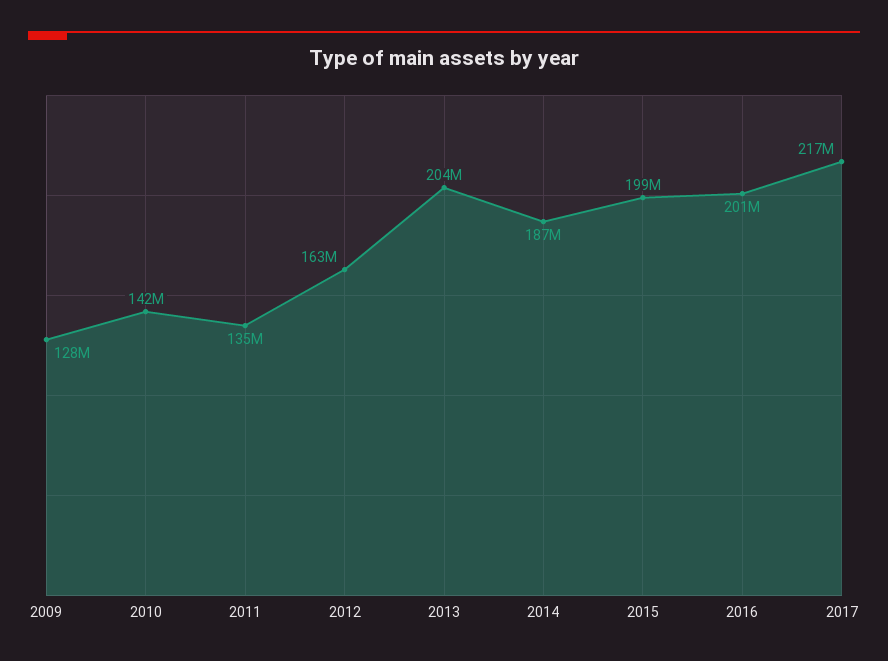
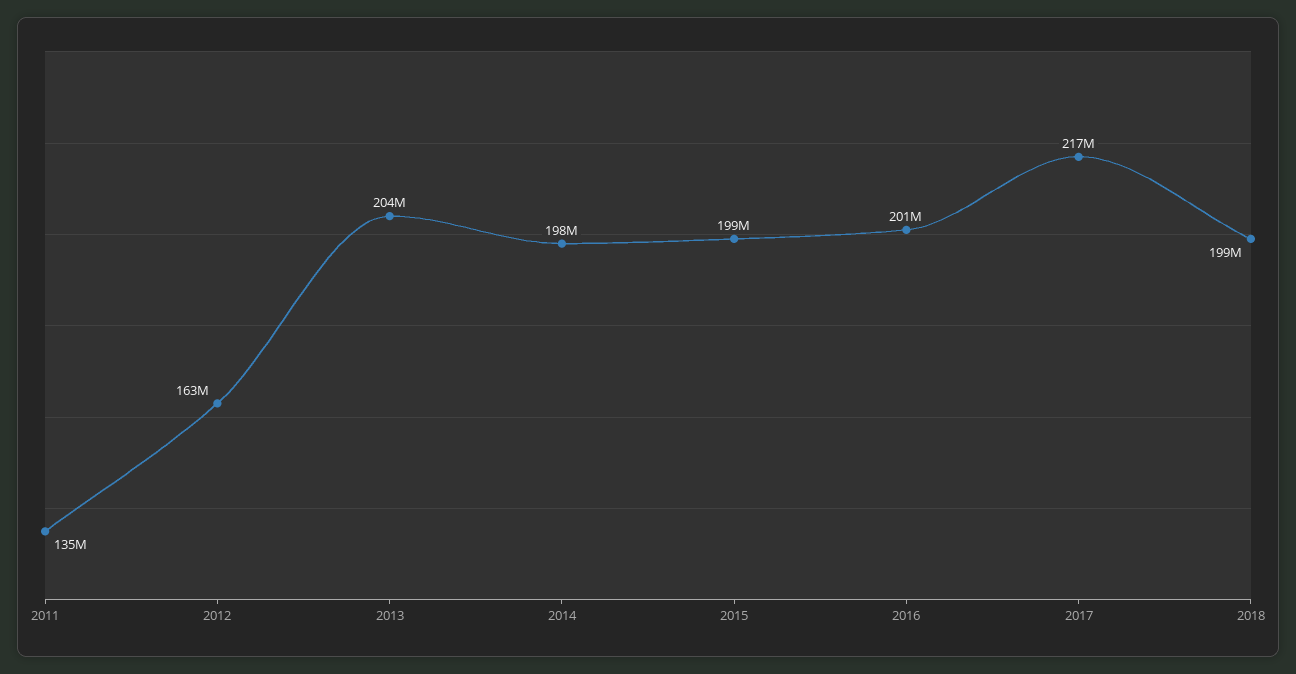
2009: 128000000 -> none
2010: 142000000 -> none
2014: 187000000 -> 198000000
2018: none -> 199000000

